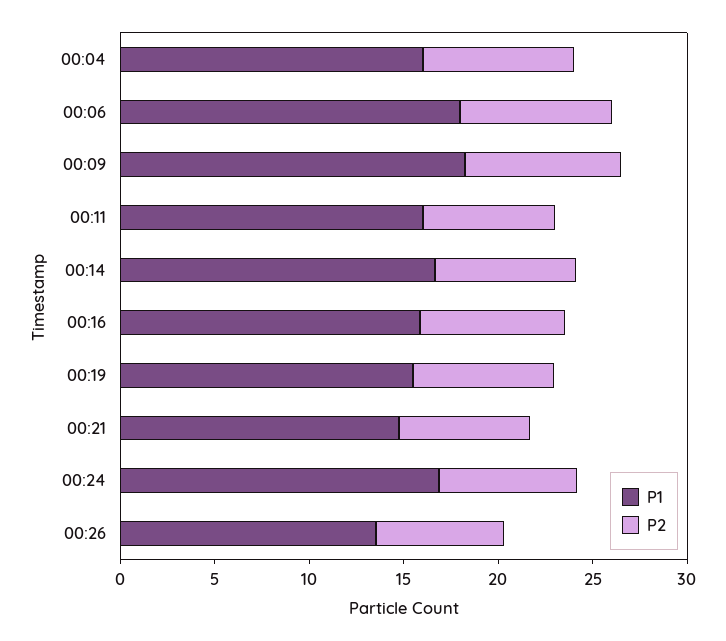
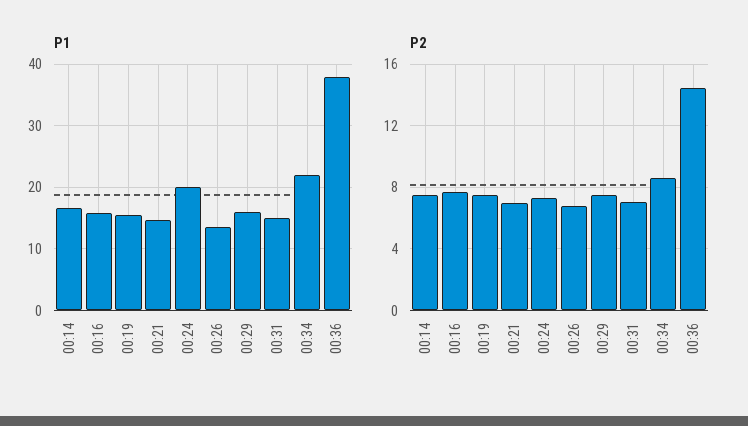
P1, 00:04: 16 -> none
P2, 00:04: 8 -> none
P1, 00:06: 18 -> none
P2, 00:06: 8 -> none
P1, 00:09: 18 -> none
P2, 00:09: 8 -> none
P1, 00:11: 16 -> none
P2, 00:11: 7 -> none
P1, 00:24: 17 -> 20
P1, 00:29: none -> 16
P1, 00:31: none -> 15
P1, 00:34: none -> 22
P1, 00:36: none -> 38
P2, 00:29: none -> 7.5
P2, 00:31: none -> 7
P2, 00:34: none -> 8.5
P2, 00:36: none -> 14.5

